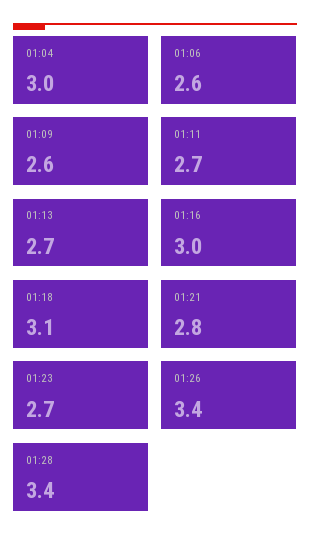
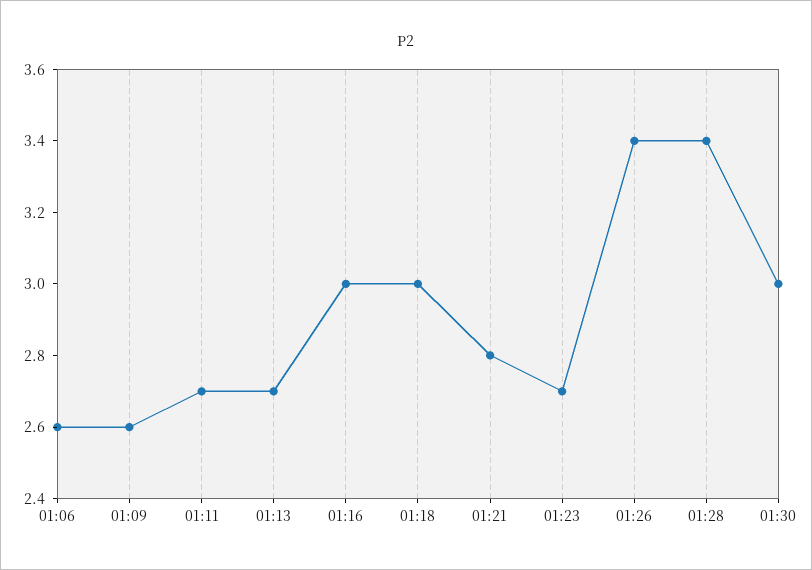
01:04: 3 -> none
01:18: 3.1 -> 3
01:30: none -> 3

